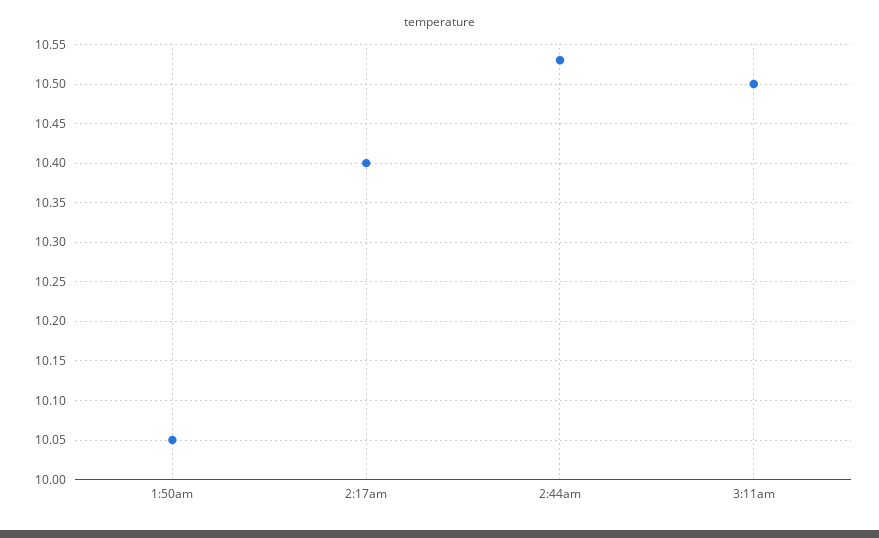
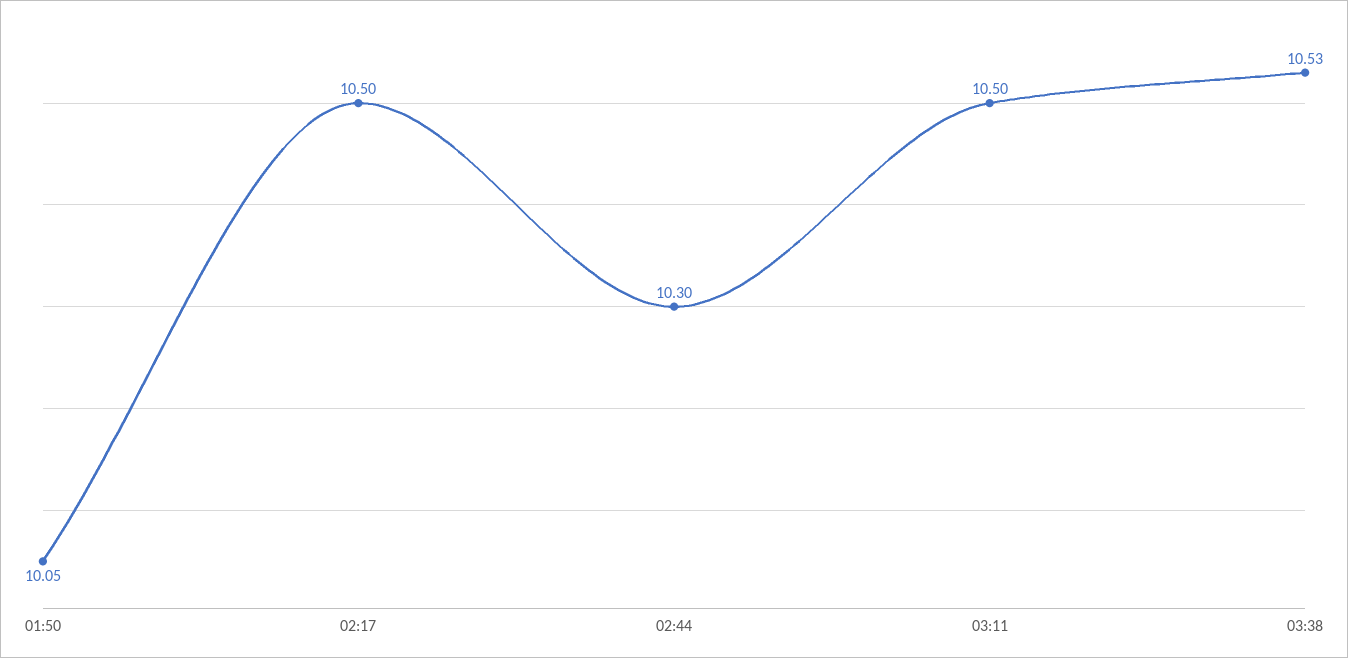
2:17am: 10.4 -> 10.5
2:44am: 10.53 -> 10.3
03:38: none -> 10.53

